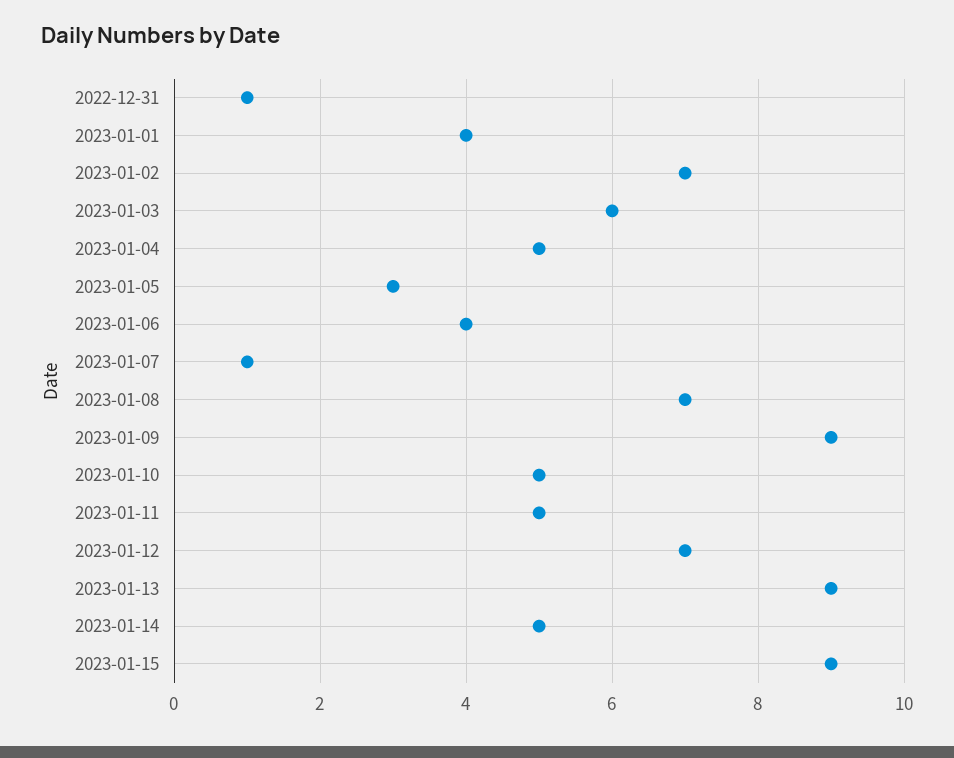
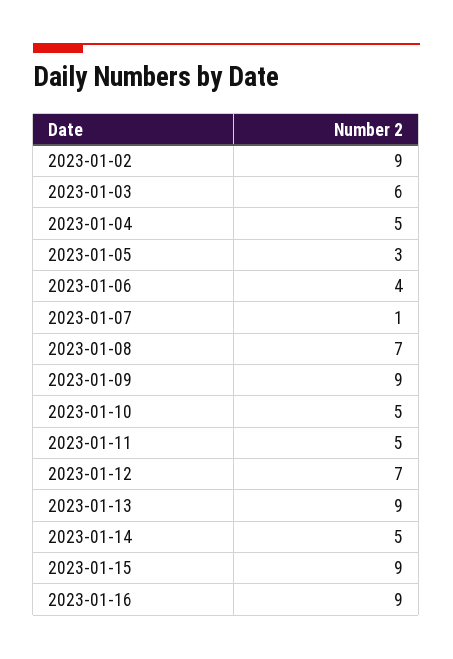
2022-12-31: 1 -> none
2023-01-01: 4 -> none
2023-01-02: 7 -> 9
2023-01-16: none -> 9

